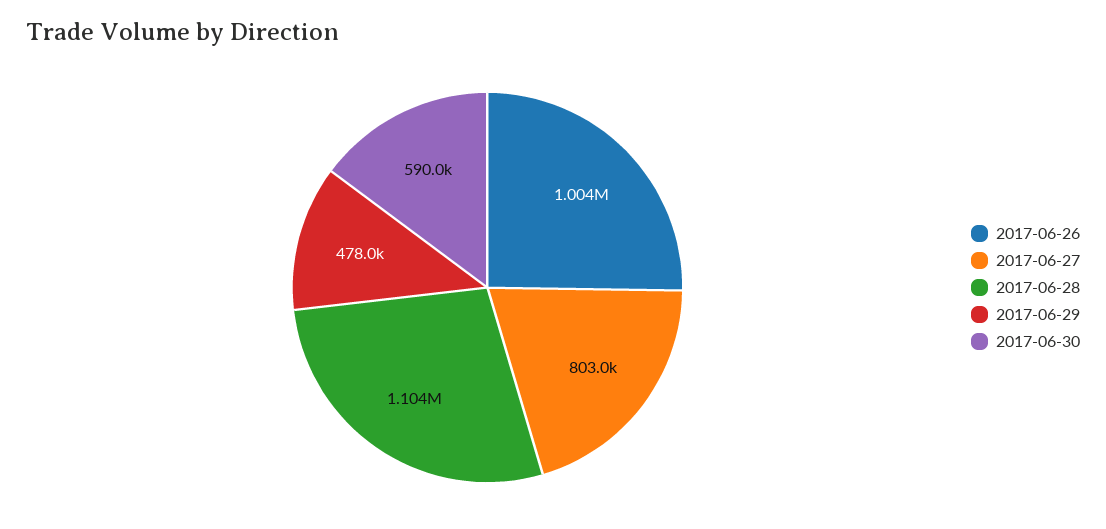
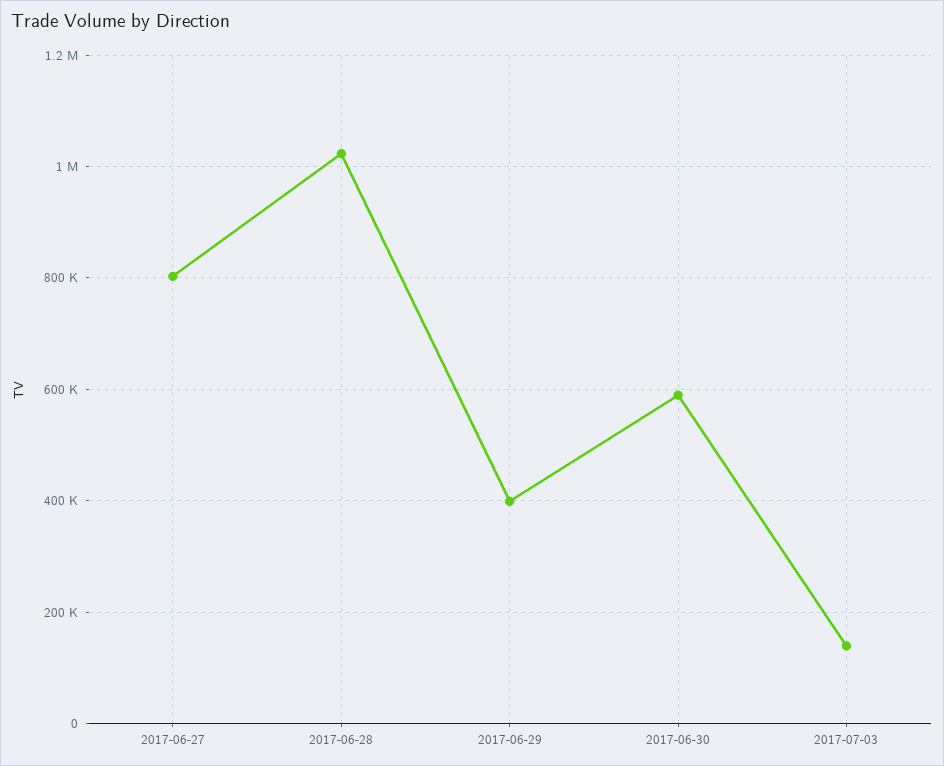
2017-06-26: 1004000 -> none
2017-06-28: 1104000 -> 1020000
2017-06-29: 478000 -> 400000
2017-07-03: none -> 140000

